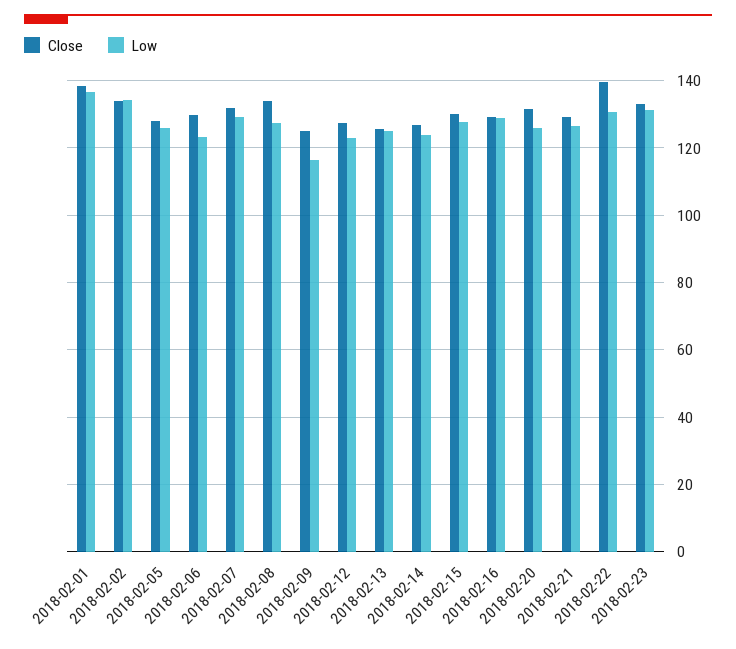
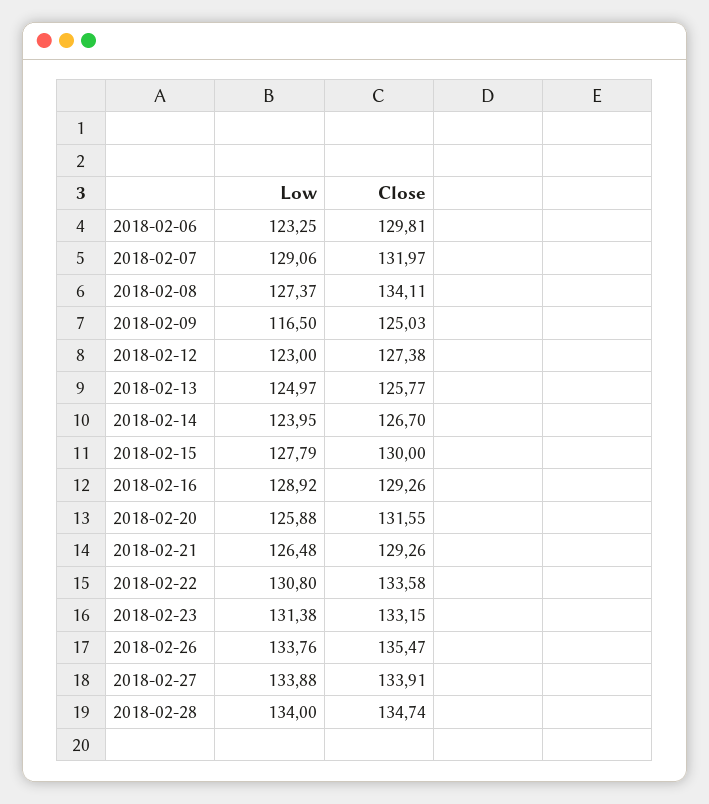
Close, 2018-02-01: 138 -> none
Low, 2018-02-01: 136 -> none
Close, 2018-02-02: 134 -> none
Low, 2018-02-02: 134 -> none
Close, 2018-02-05: 128 -> none
Low, 2018-02-05: 126 -> none
Close, 2018-02-22: 140 -> 133.58
Low, 2018-02-26: none -> 133.76
Close, 2018-02-26: none -> 135.47
Low, 2018-02-27: none -> 133.88
Close, 2018-02-27: none -> 133.91
Low, 2018-02-28: none -> 134
Close, 2018-02-28: none -> 134.74

